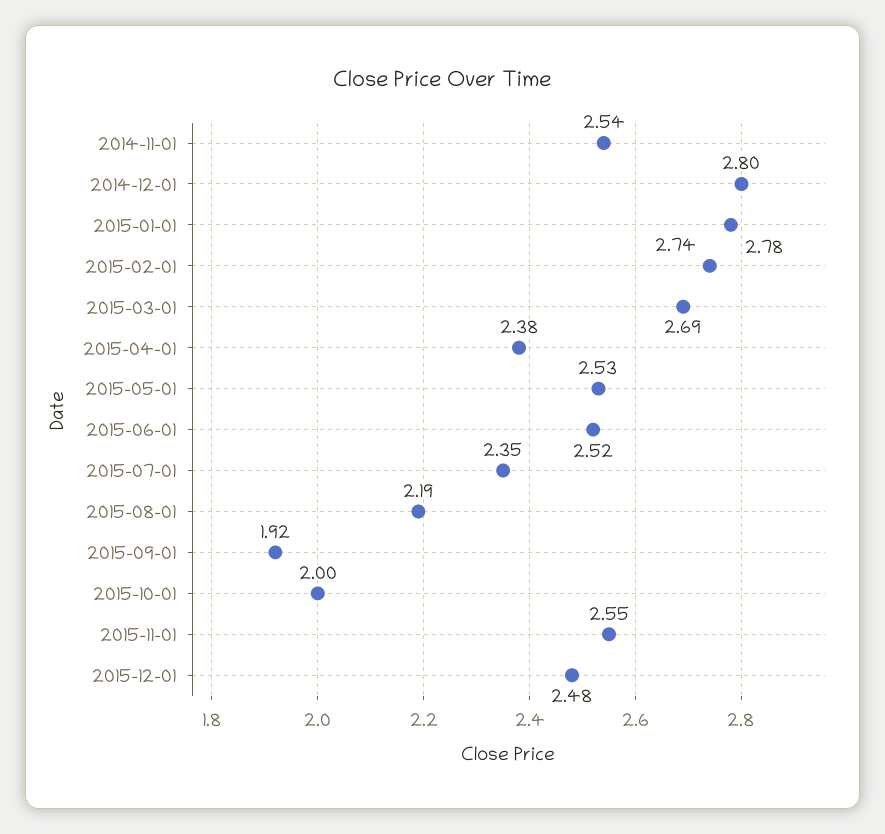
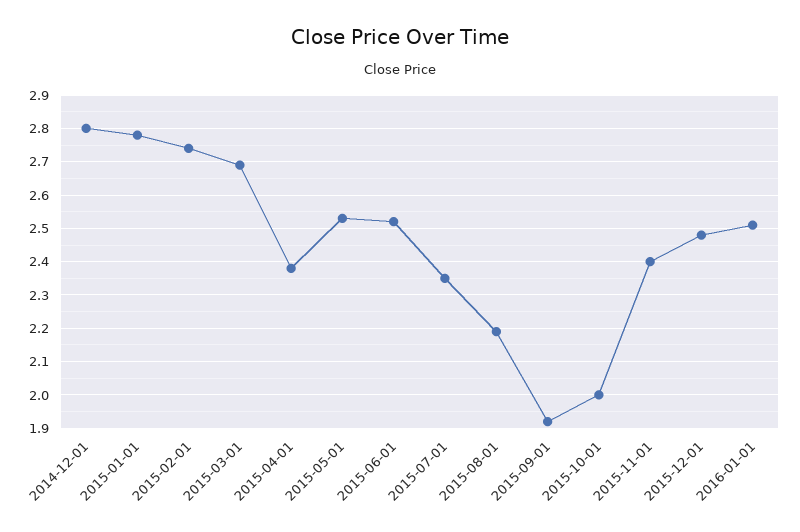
2014-11-01: 2.54 -> none
2015-11-01: 2.55 -> 2.4
2016-01-01: none -> 2.5

